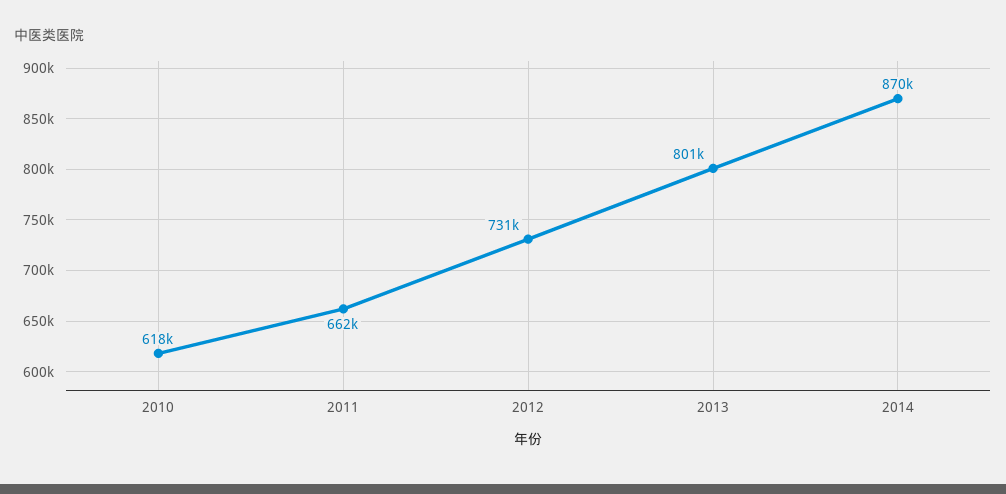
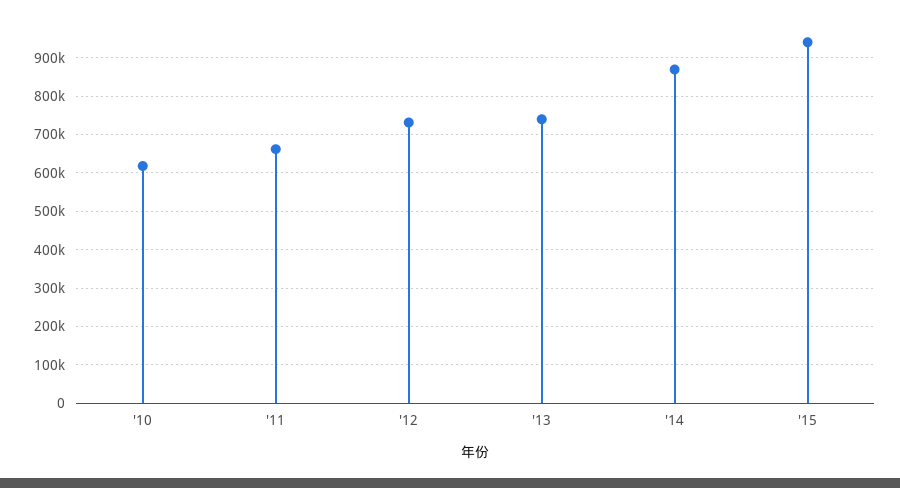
2013: 801000 -> 740000
'15: none -> 940000

